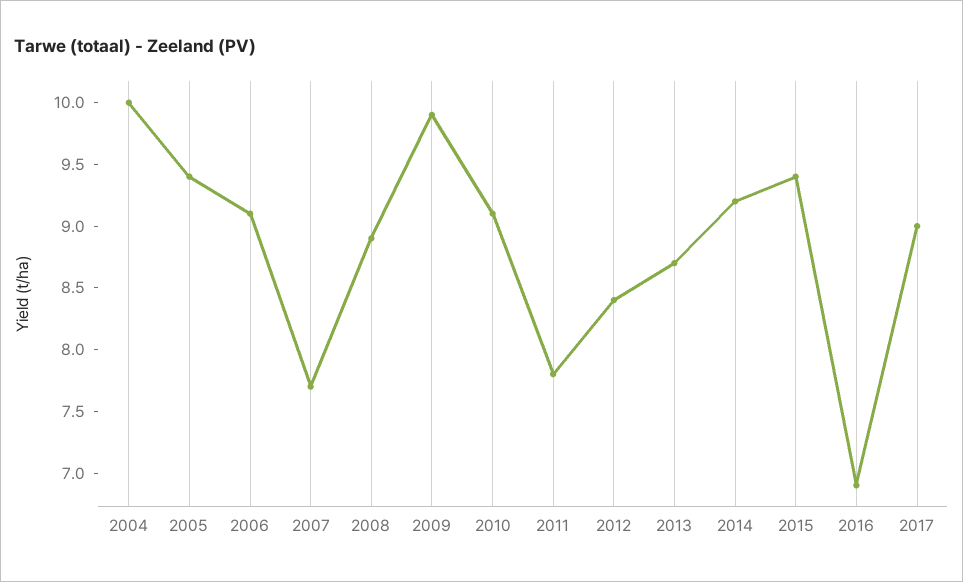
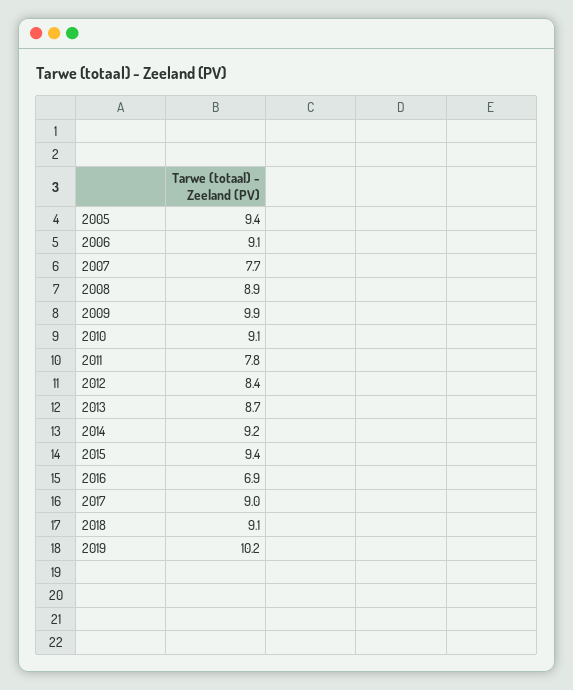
2004: 10 -> none
2018: none -> 9.1
2019: none -> 10.2

